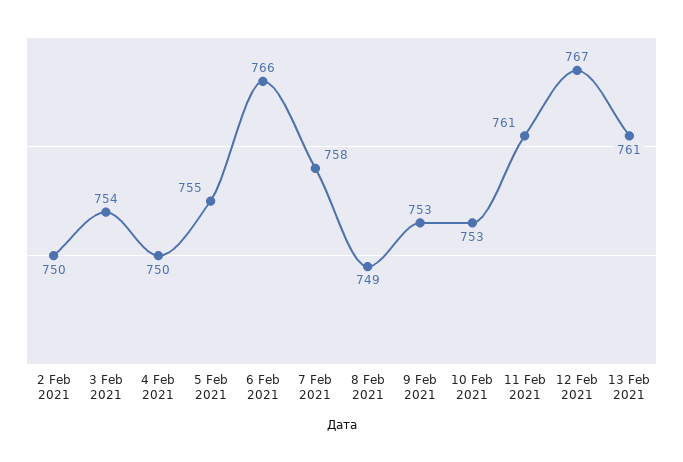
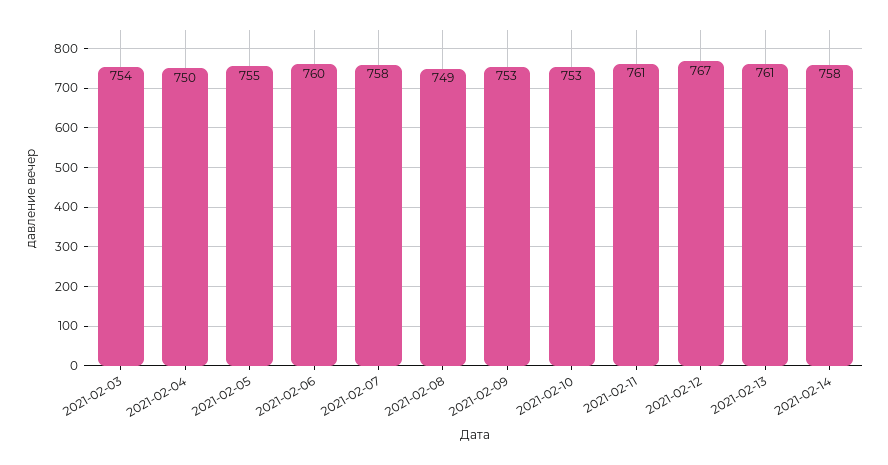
2 Feb 2021: 750 -> none
6 Feb 2021: 766 -> 760
2021-02-14: none -> 758

